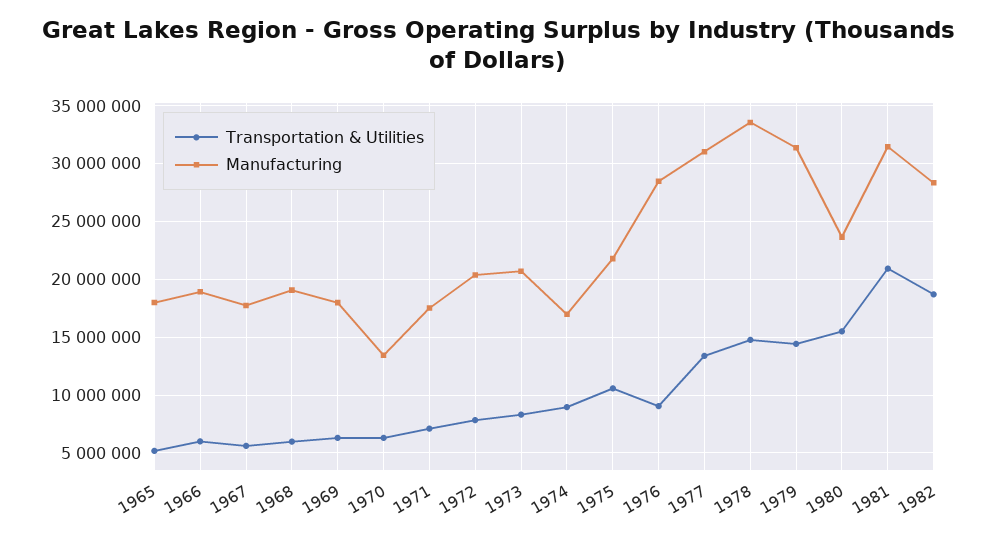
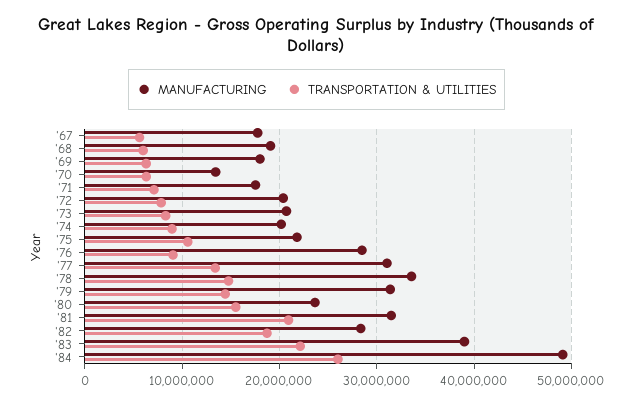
Transportation & Utilities, 1965: 5000000 -> none
Manufacturing, 1965: 18000000 -> none
Transportation & Utilities, 1966: 6000000 -> none
Manufacturing, 1966: 19000000 -> none
Manufacturing, 1974: 17000000 -> 20000000
Manufacturing, '83: none -> 39000000
Transportation & Utilities, '83: none -> 22000000
Manufacturing, '84: none -> 49000000
Transportation & Utilities, '84: none -> 26000000

